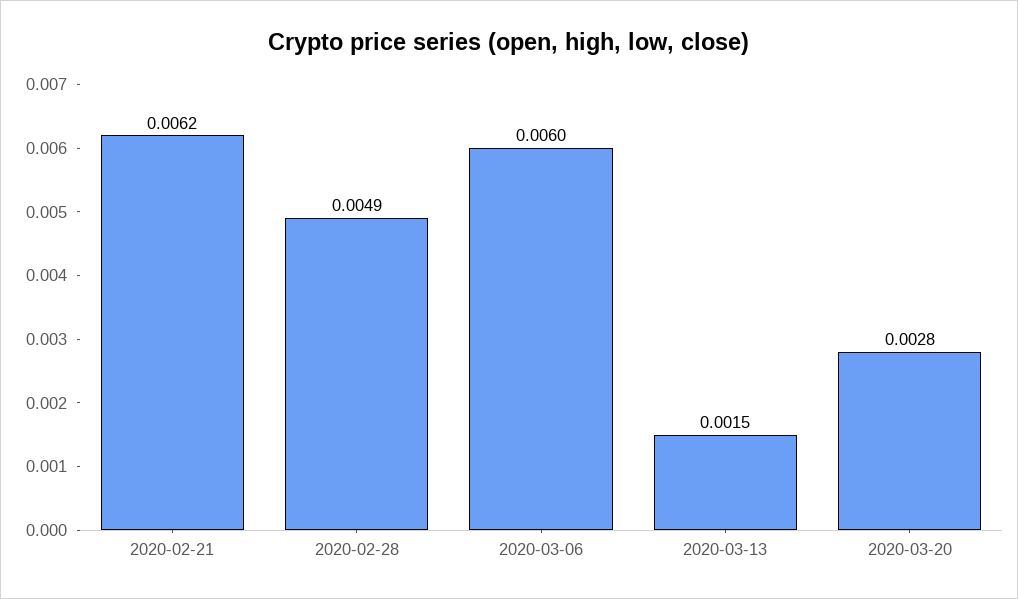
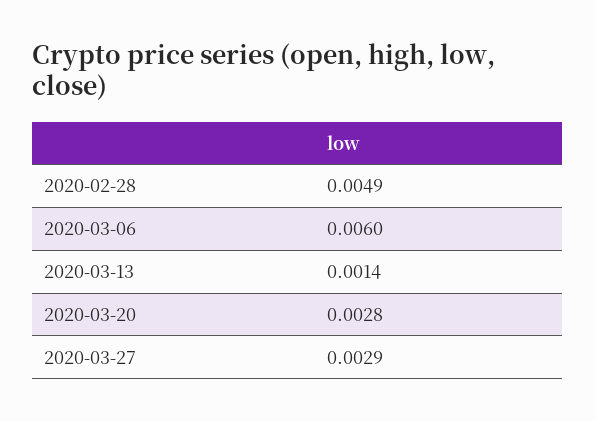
2020-02-21: 0.0062 -> none
2020-03-13: 0.0015 -> 0.0014
2020-03-27: none -> 0.0029

